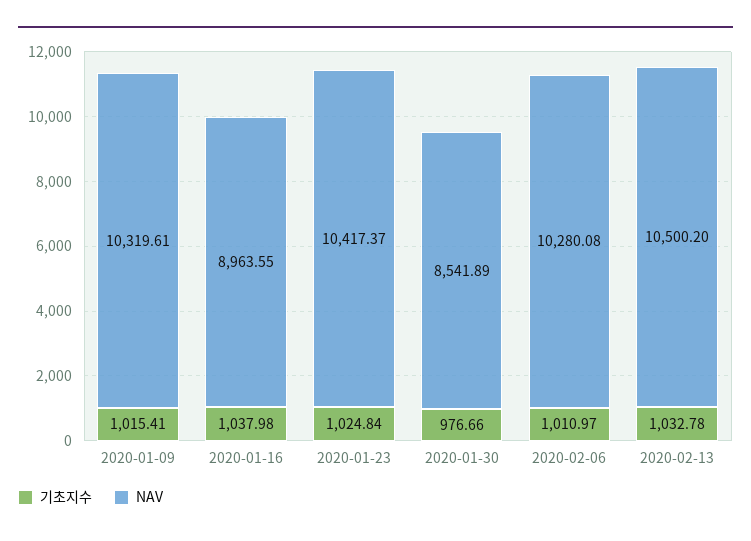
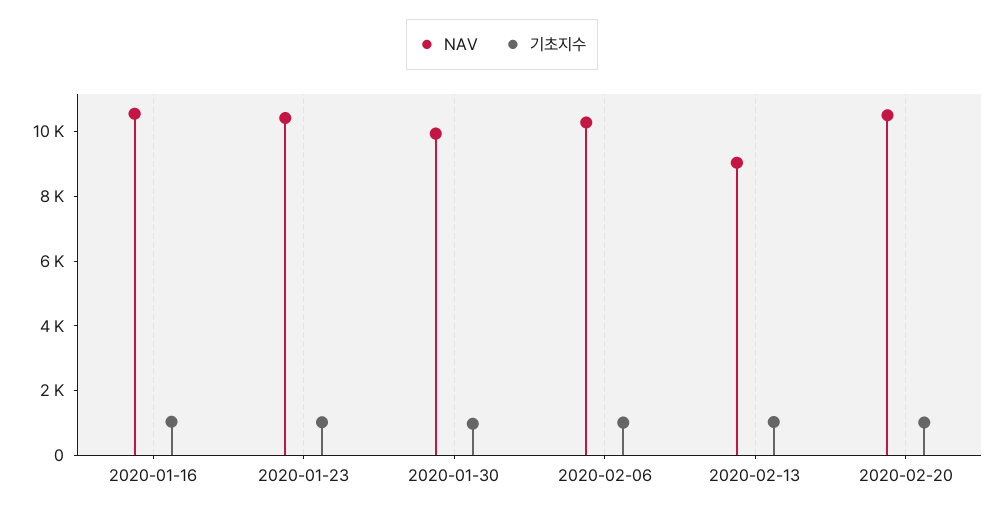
기초지수, 2020-01-09: 1015.41 -> none
NAV, 2020-01-09: 10319.61 -> none
NAV, 2020-01-16: 8963.55 -> 10500
NAV, 2020-01-30: 8541.89 -> 10000
NAV, 2020-02-13: 10500.2 -> 9000
NAV, 2020-02-20: none -> 10500
기초지수, 2020-02-20: none -> 1000

